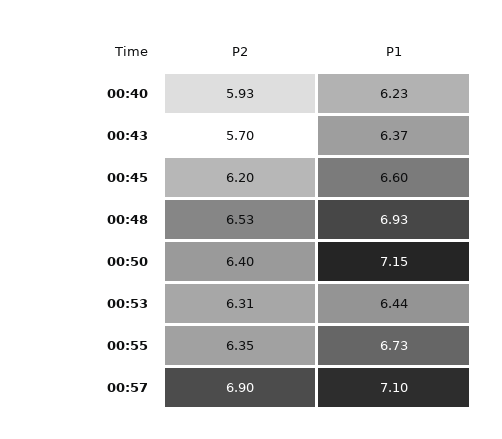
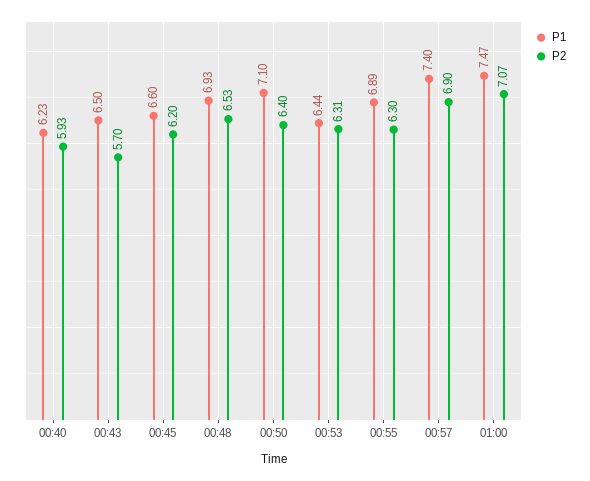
P1, 00:43: 6.37 -> 6.5
P1, 00:50: 7.15 -> 7.1
P2, 00:55: 6.35 -> 6.3
P1, 00:55: 6.73 -> 6.89
P1, 00:57: 7.1 -> 7.4
P1, 01:00: none -> 7.47
P2, 01:00: none -> 7.07

